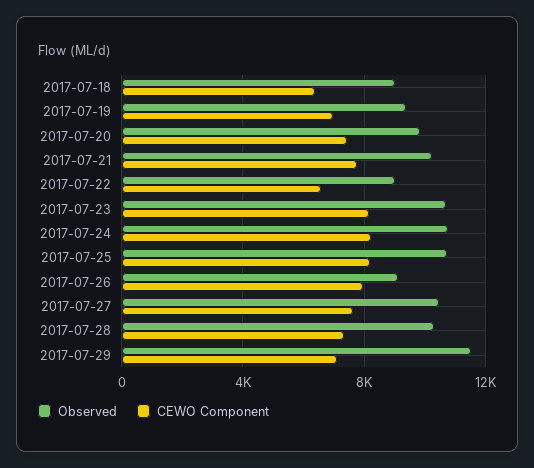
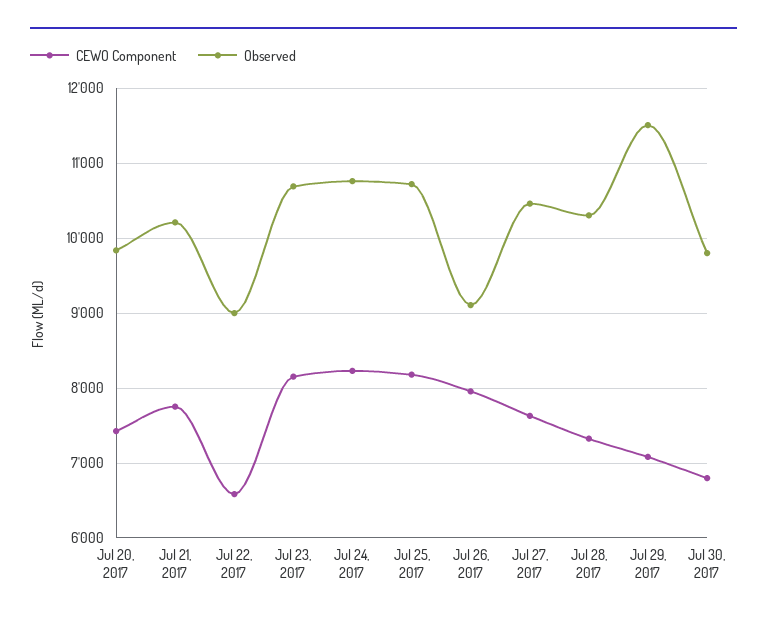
Observed, 2017-07-18: 9000 -> none
CEWO Component, 2017-07-18: 6500 -> none
Observed, 2017-07-19: 9500 -> none
CEWO Component, 2017-07-19: 7000 -> none
CEWO Component, Jul 30, 2017: none -> 6800
Observed, Jul 30, 2017: none -> 9800

